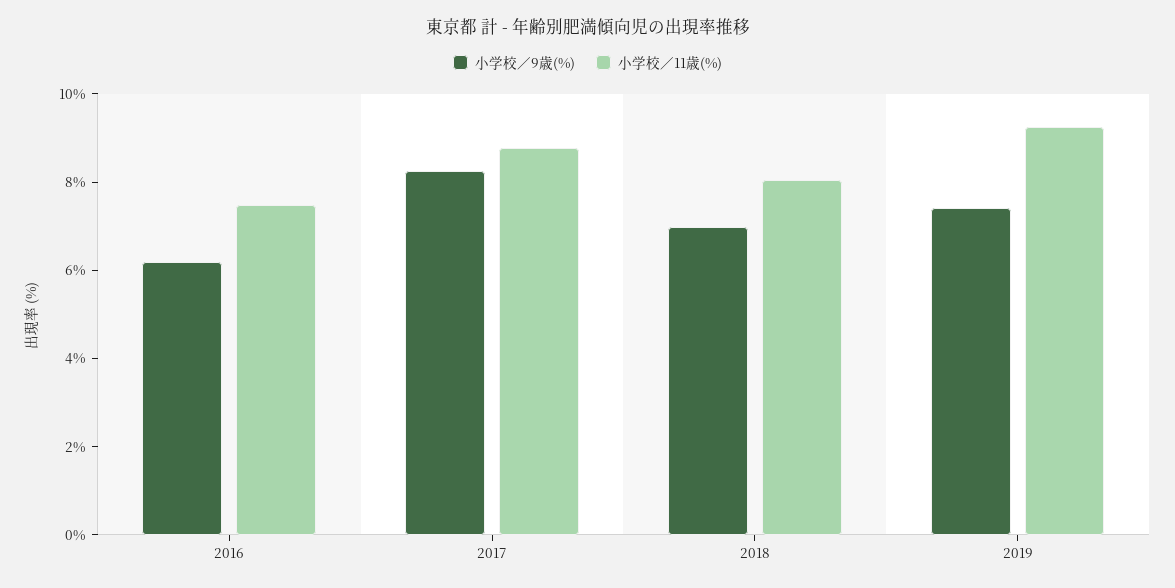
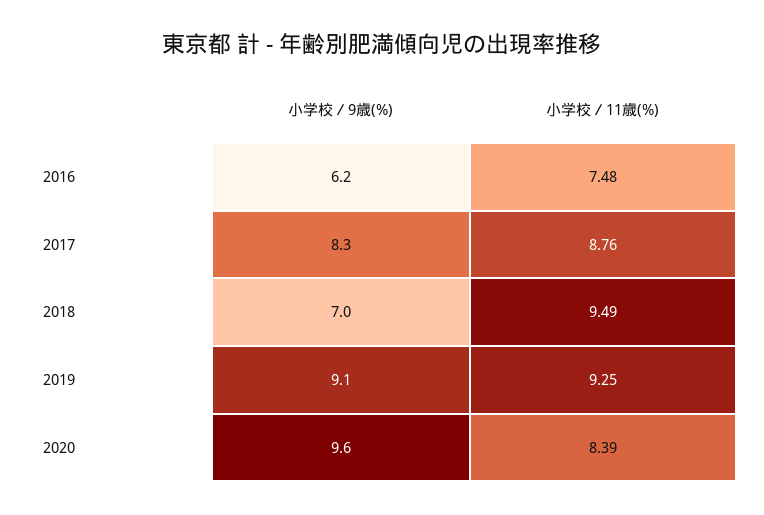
小学校／11歳(%), 2018: 8 -> 9.49
小学校／9歳(%), 2019: 7.5 -> 9.1
小学校／9歳(%), 2020: none -> 9.6
小学校／11歳(%), 2020: none -> 8.39

